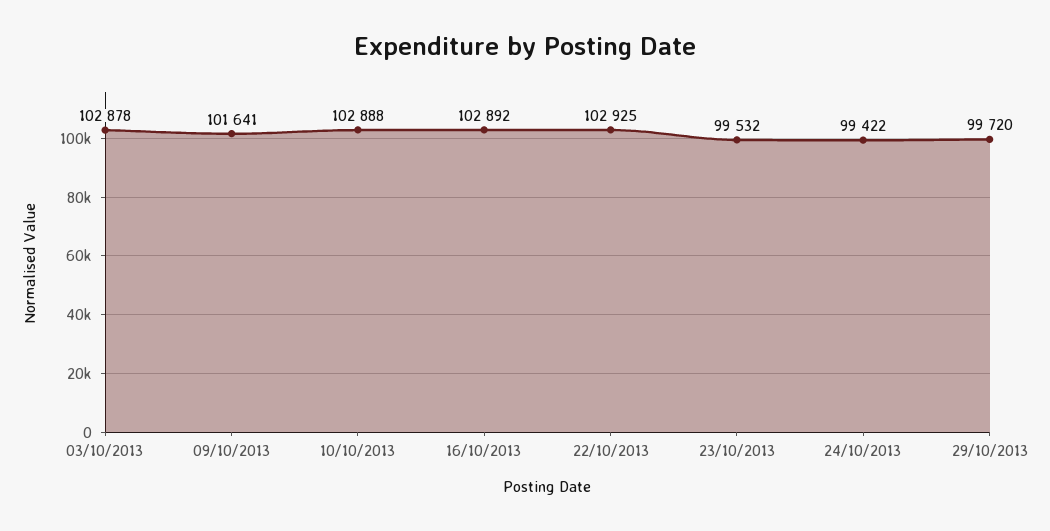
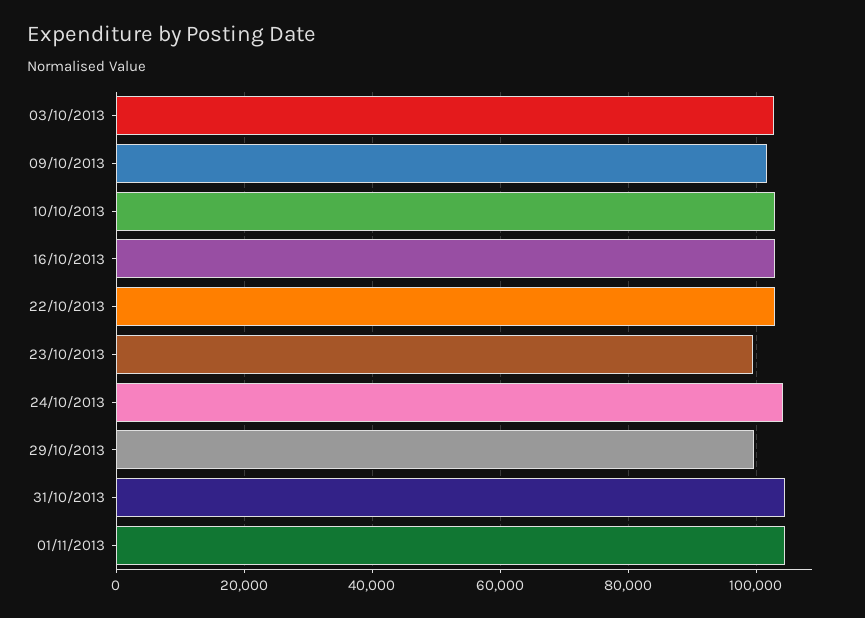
24/10/2013: 99422 -> 104000
31/10/2013: none -> 104000
01/11/2013: none -> 104000

